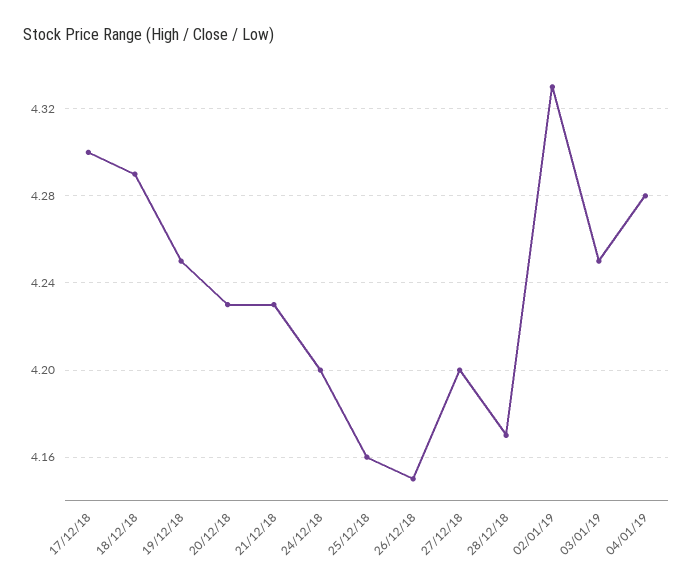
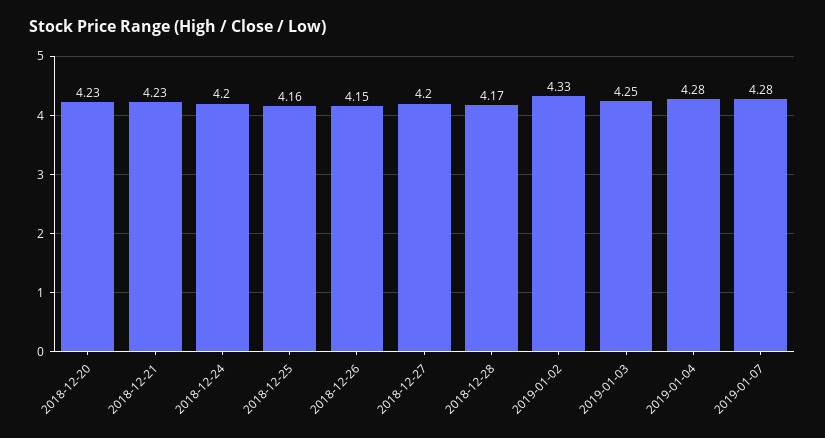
17/12/18: 4.3 -> none
18/12/18: 4.29 -> none
19/12/18: 4.25 -> none
2019-01-07: none -> 4.28

